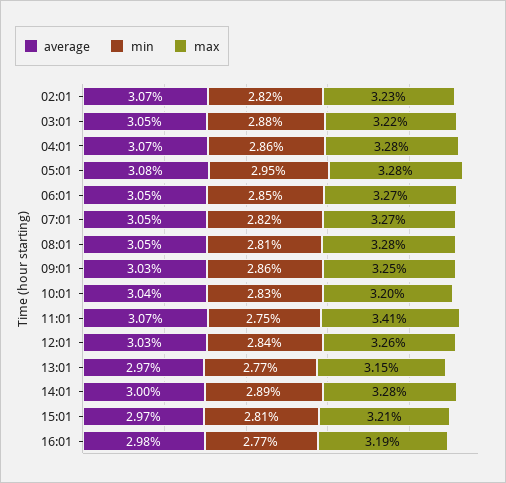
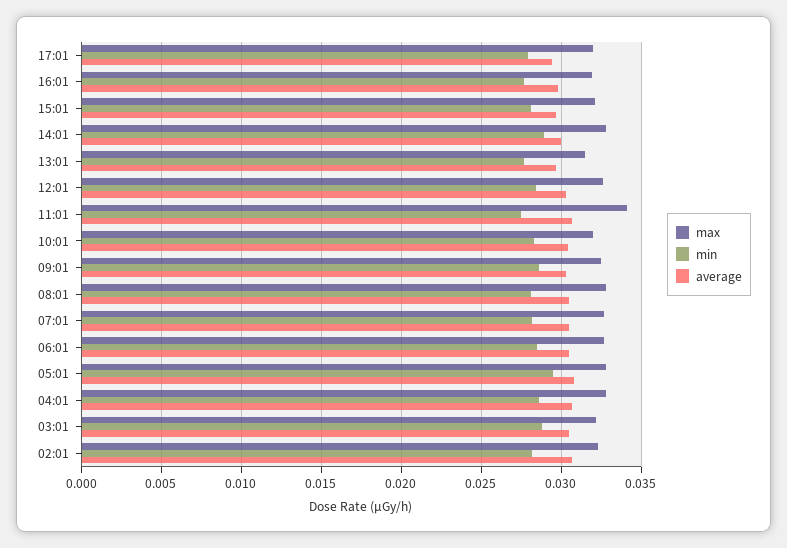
max, 17:01: none -> 0.032
min, 17:01: none -> 0.028
average, 17:01: none -> 0.0295

